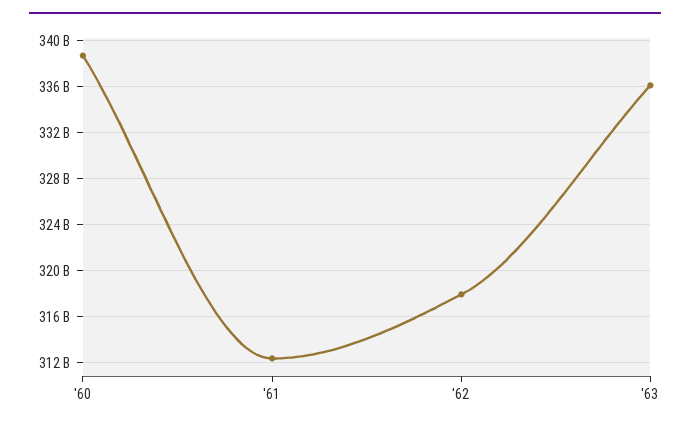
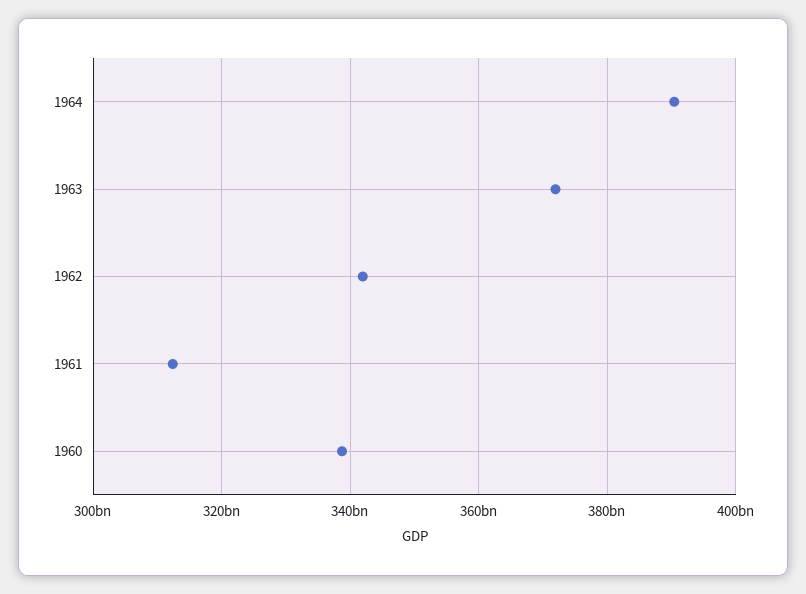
'62: 318000000000 -> 342000000000
'63: 336000000000 -> 372000000000
1964: none -> 390000000000

